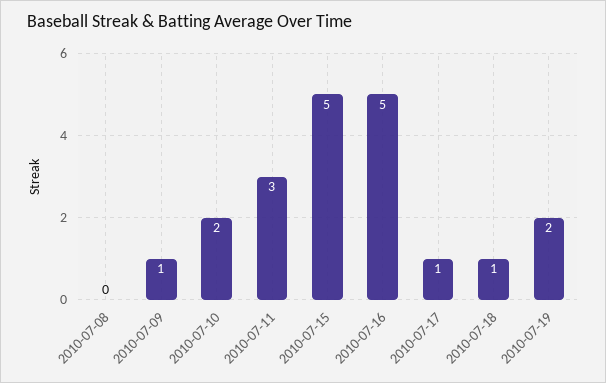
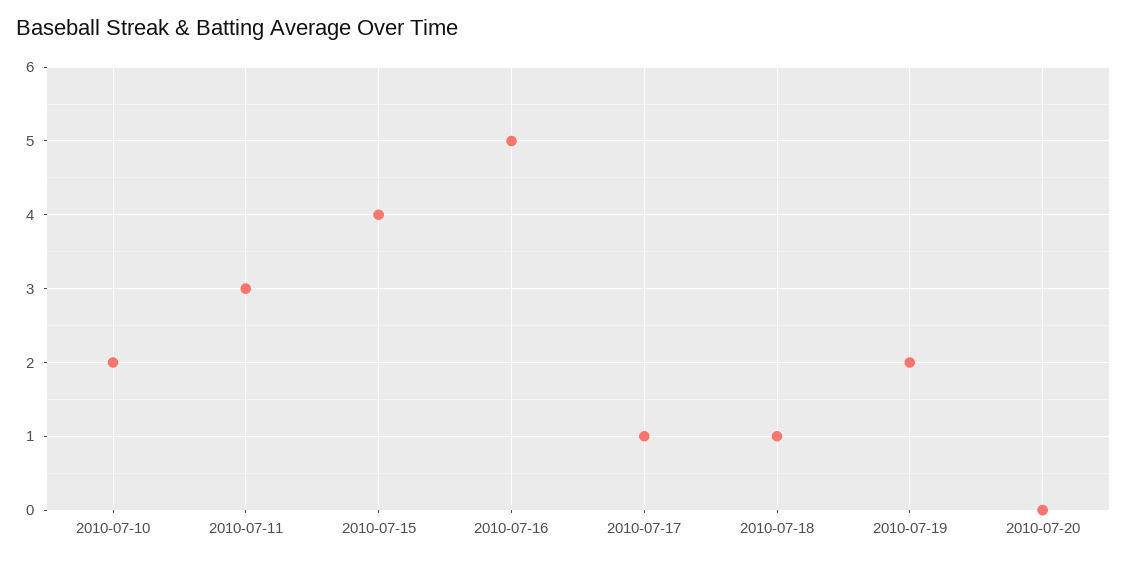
2010-07-08: 0 -> none
2010-07-09: 1 -> none
2010-07-15: 5 -> 4
2010-07-20: none -> 0

